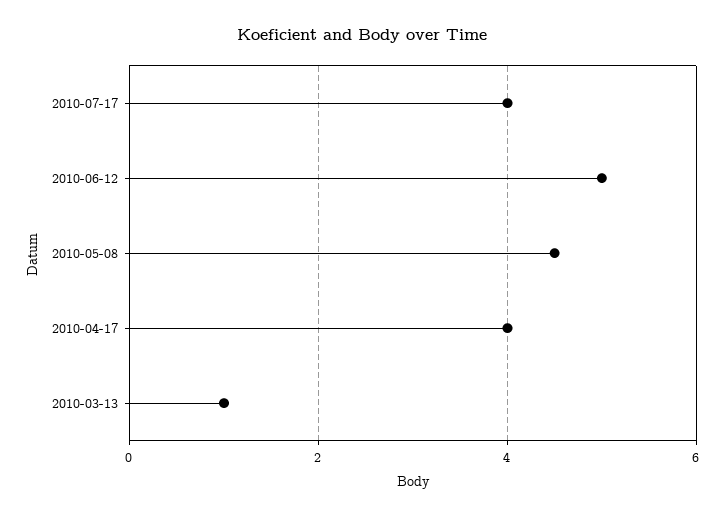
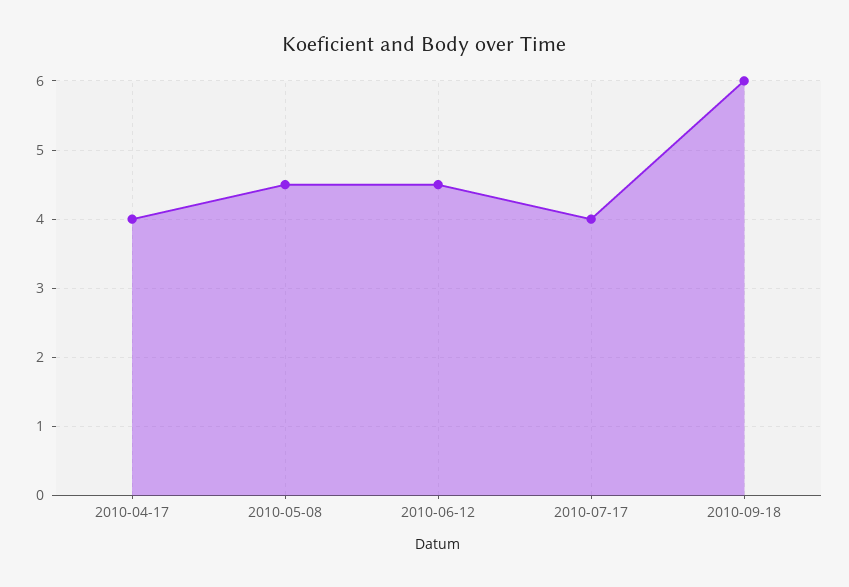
2010-06-12: 5 -> 4.5
2010-03-13: 1 -> none
2010-09-18: none -> 6

